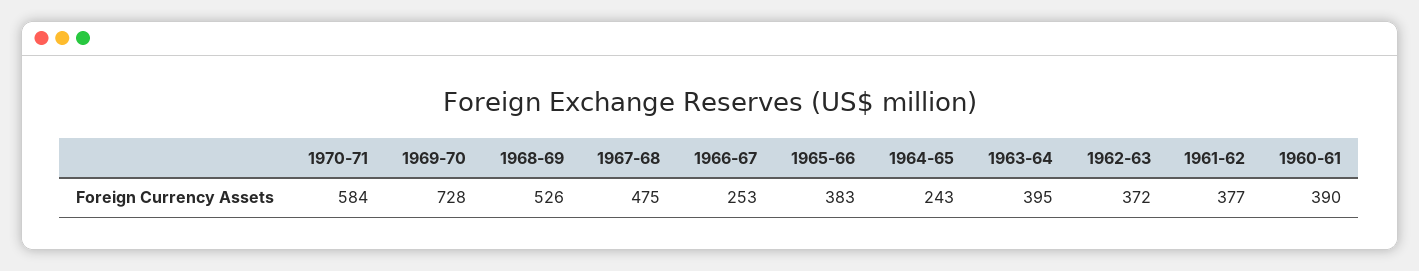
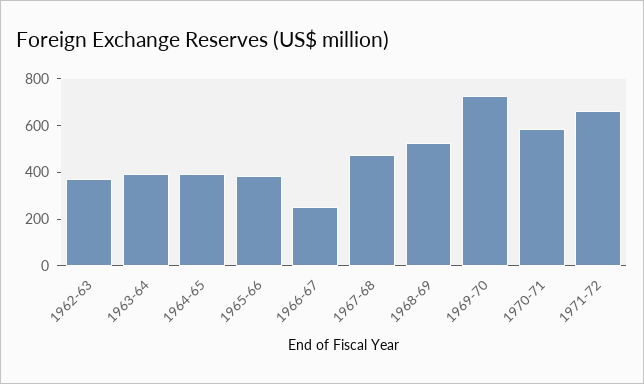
1964-65: 243 -> 400
1961-62: 377 -> none
1960-61: 390 -> none
1971-72: none -> 650

